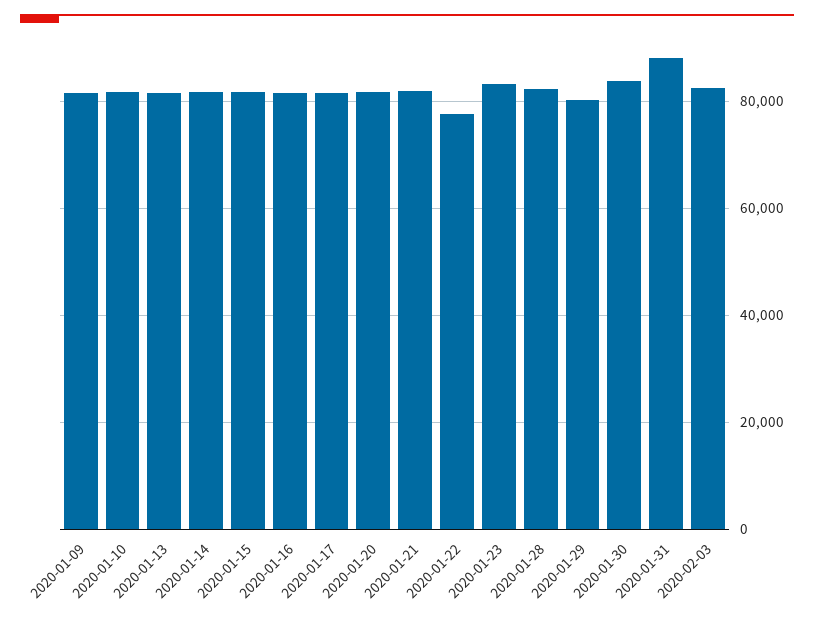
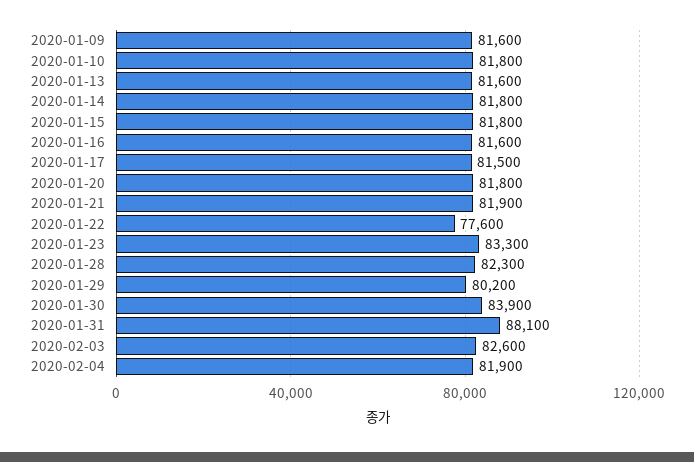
2020-02-04: none -> 81900

